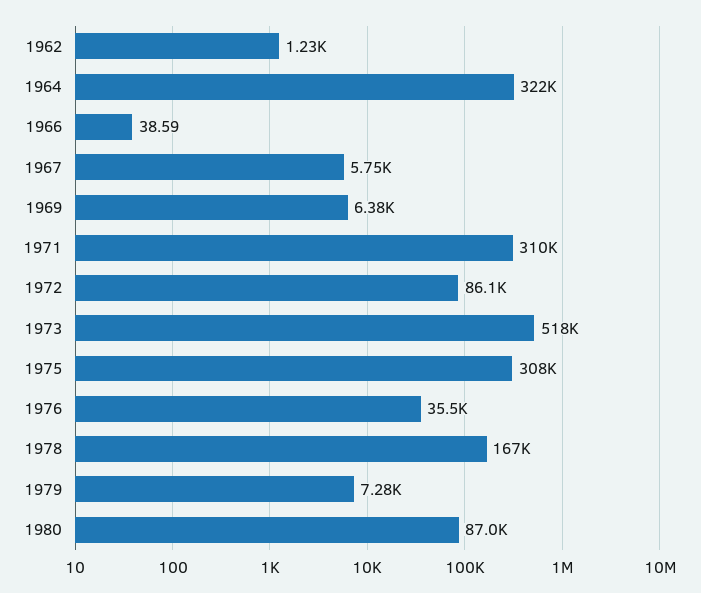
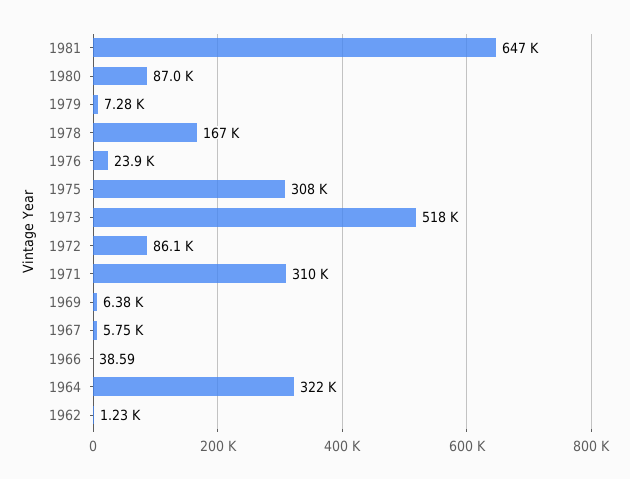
1976: 35500 -> 23900
1981: none -> 647000

